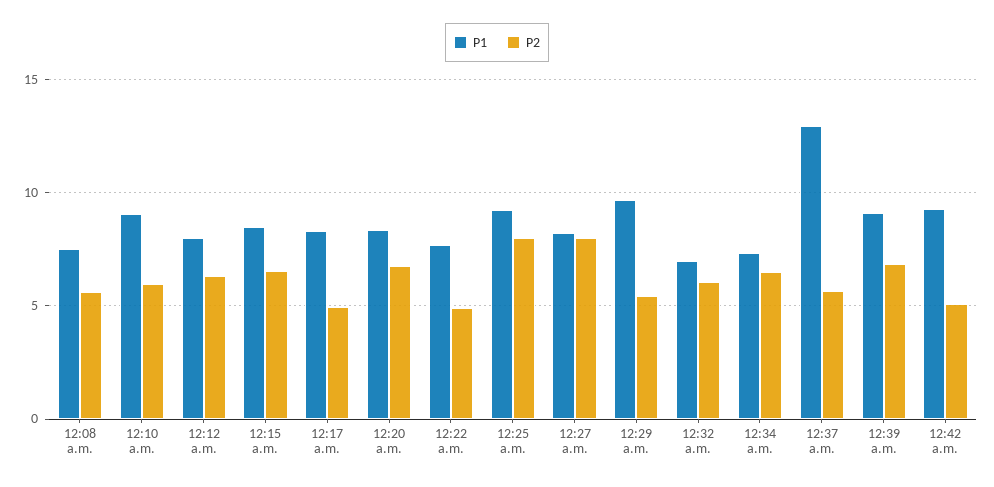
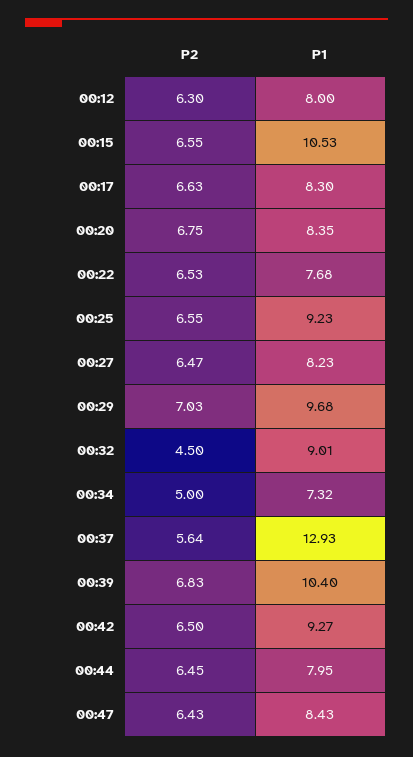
P1, 12:08 a.m.: 7.5 -> none
P2, 12:08 a.m.: 5.5 -> none
P1, 12:10 a.m.: 9 -> none
P2, 12:10 a.m.: 6 -> none
P1, 12:15 a.m.: 8.5 -> 10.53
P2, 12:17 a.m.: 5 -> 6.63
P2, 12:22 a.m.: 5 -> 6.53
P2, 12:25 a.m.: 8 -> 6.55
P2, 12:27 a.m.: 8 -> 6.47
P2, 12:29 a.m.: 5.5 -> 7.03
P1, 12:32 a.m.: 7 -> 9.01
P2, 12:32 a.m.: 6 -> 4.5
P2, 12:34 a.m.: 6.5 -> 5
P1, 12:39 a.m.: 9 -> 10.4
P2, 12:42 a.m.: 5 -> 6.5
P2, 00:44: none -> 6.45
P1, 00:44: none -> 7.95
P2, 00:47: none -> 6.43
P1, 00:47: none -> 8.43

